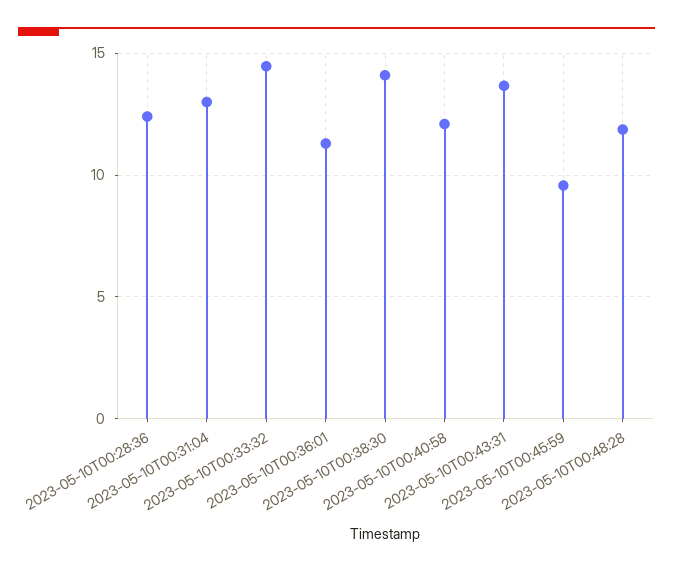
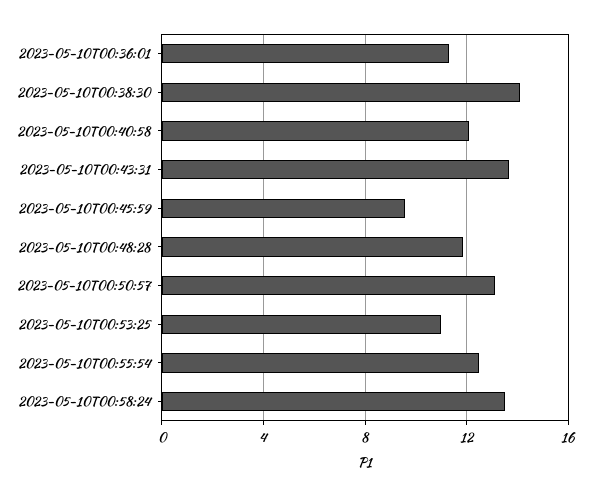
2023-05-10T00:28:36: 12.5 -> none
2023-05-10T00:31:04: 13 -> none
2023-05-10T00:33:32: 14.5 -> none
2023-05-10T00:50:57: none -> 13
2023-05-10T00:53:25: none -> 11
2023-05-10T00:55:54: none -> 12.5
2023-05-10T00:58:24: none -> 13.5

